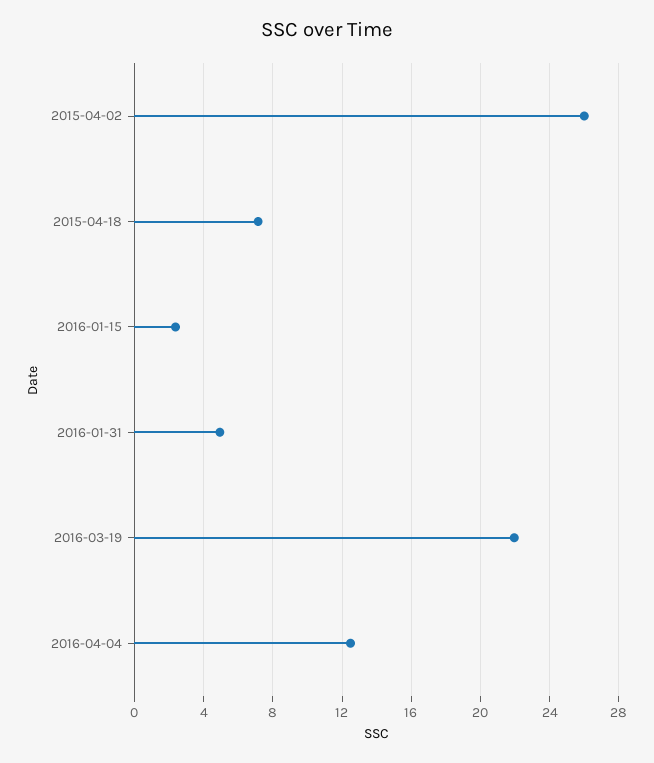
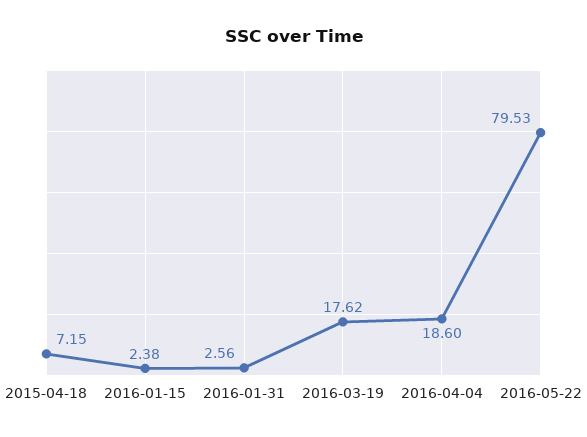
2015-04-02: 26 -> none
2016-01-31: 5 -> 2.56
2016-03-19: 22 -> 17.62
2016-04-04: 12.5 -> 18.6
2016-05-22: none -> 79.53

